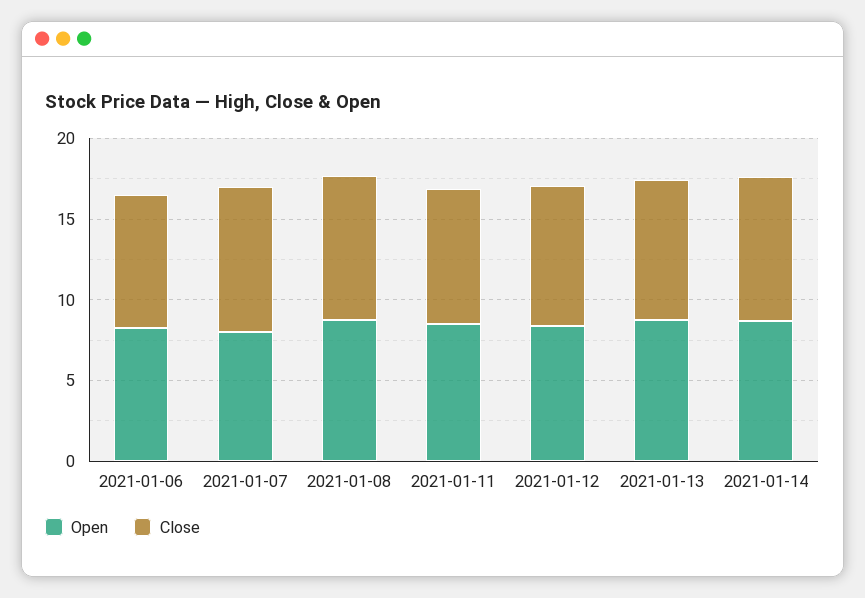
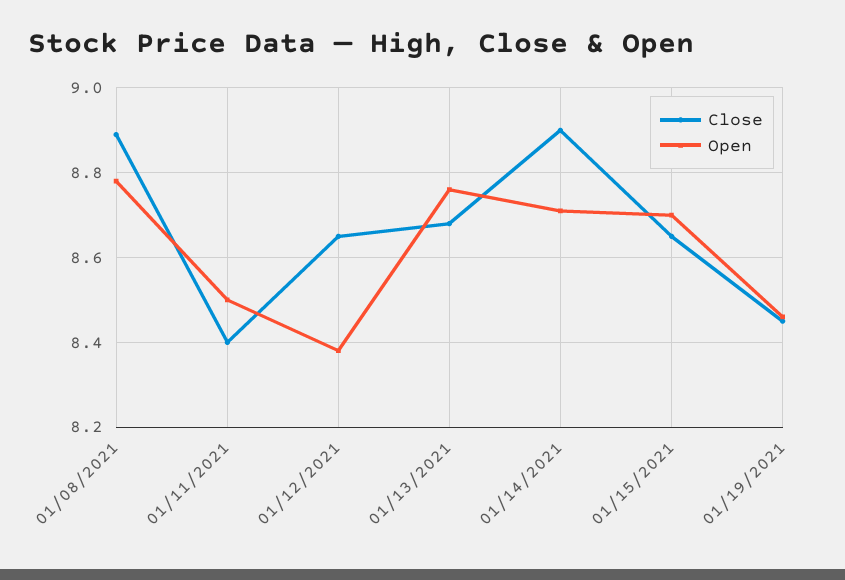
Open, 2021-01-06: 8 -> none
Close, 2021-01-06: 8 -> none
Open, 2021-01-07: 8 -> none
Close, 2021-01-07: 9 -> none
Close, 01/15/2021: none -> 8.65
Open, 01/15/2021: none -> 8.7
Close, 01/19/2021: none -> 8.45
Open, 01/19/2021: none -> 8.45

